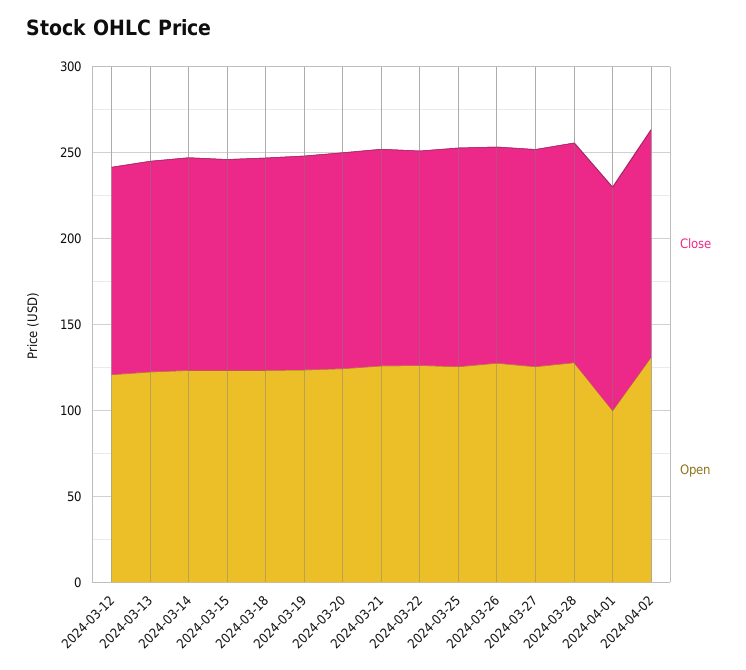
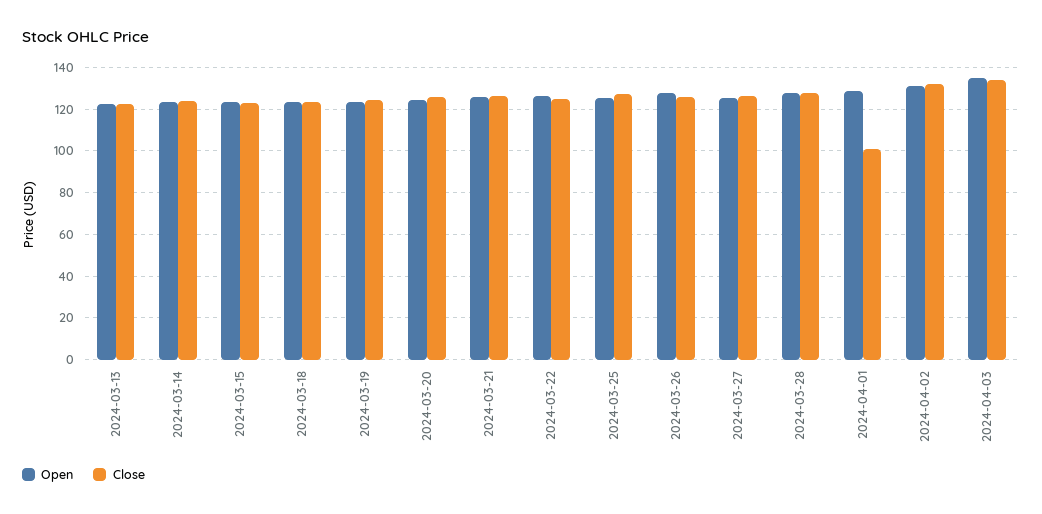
Close, 2024-03-12: 120 -> none
Open, 2024-03-12: 120 -> none
Close, 2024-04-01: 130 -> 100
Open, 2024-04-01: 100 -> 130
Open, 2024-04-03: none -> 135
Close, 2024-04-03: none -> 135

